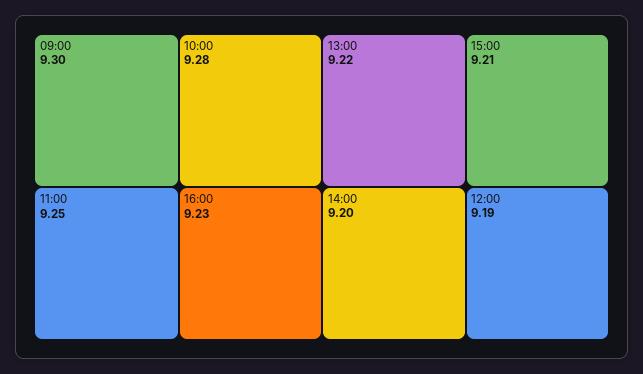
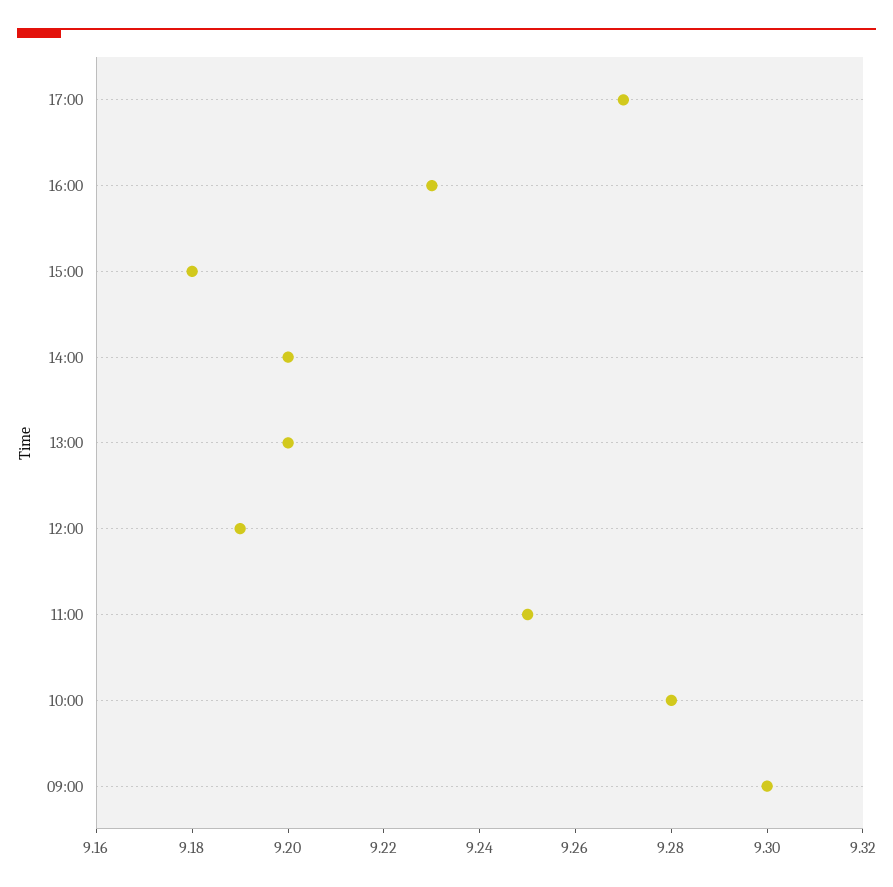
13:00: 9.22 -> 9.2
15:00: 9.21 -> 9.18
17:00: none -> 9.27

